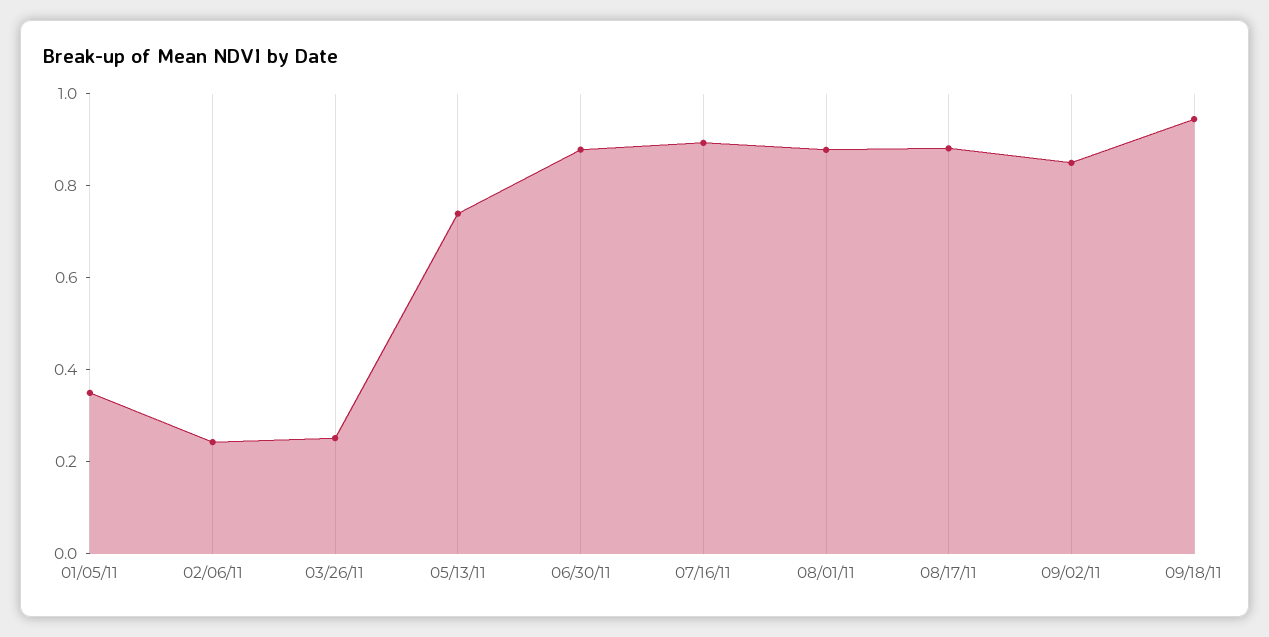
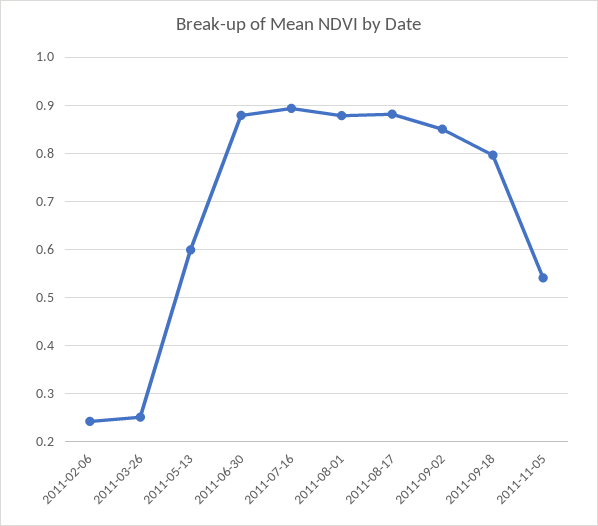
01/05/11: 0.35 -> none
05/13/11: 0.75 -> 0.6
09/18/11: 0.95 -> 0.8
2011-11-05: none -> 0.54

